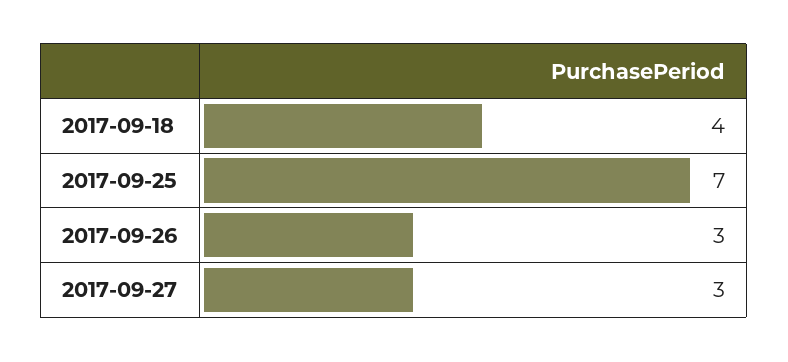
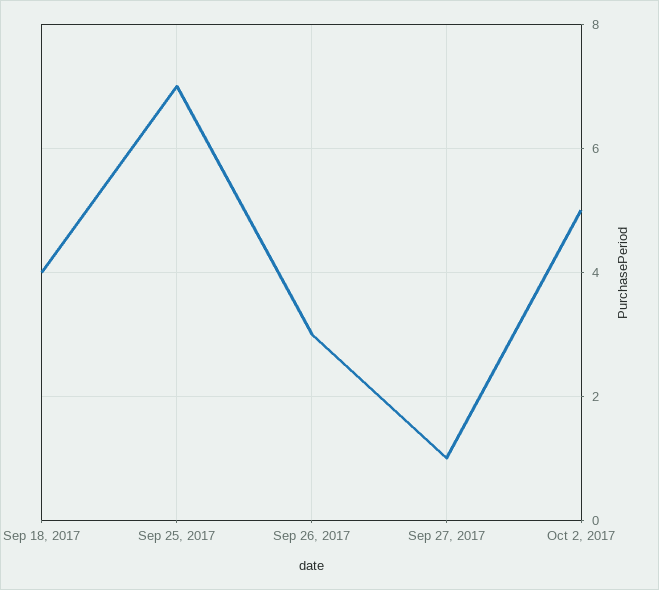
2017-09-27: 3 -> 1
Oct 2, 2017: none -> 5

